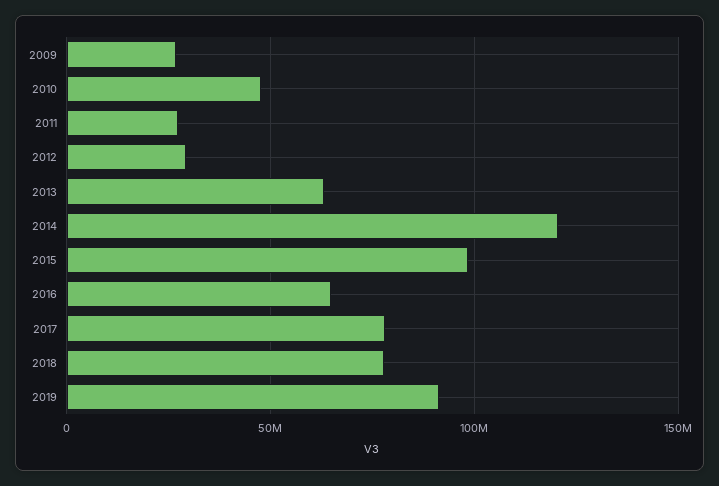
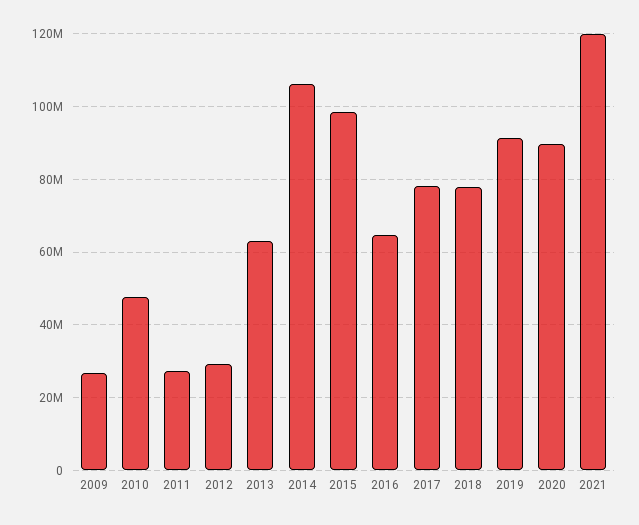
2014: 120000000 -> 106000000
2020: none -> 90000000
2021: none -> 120000000

